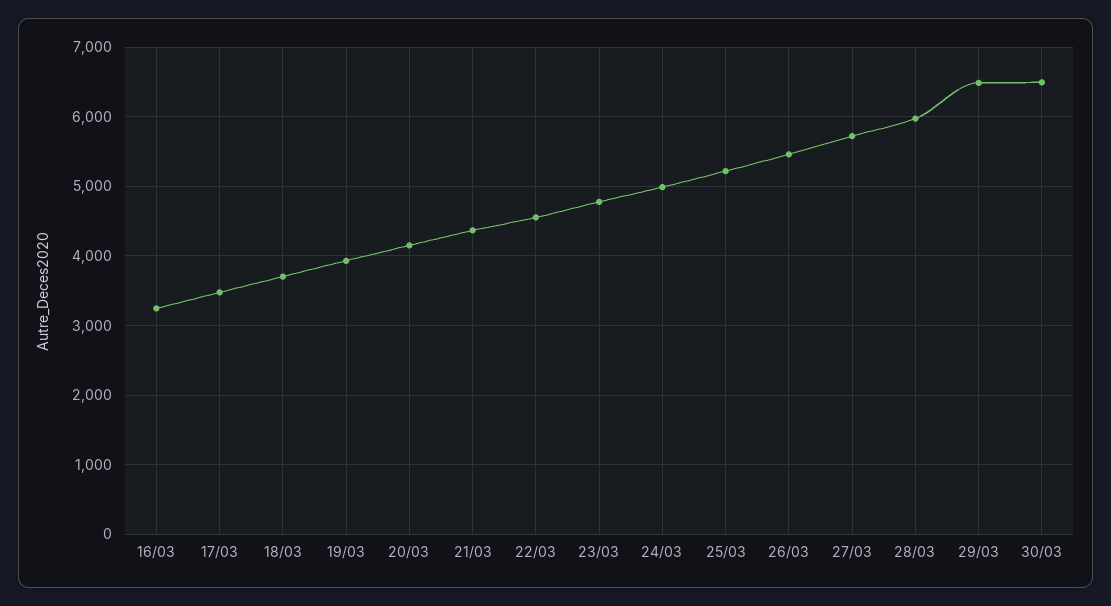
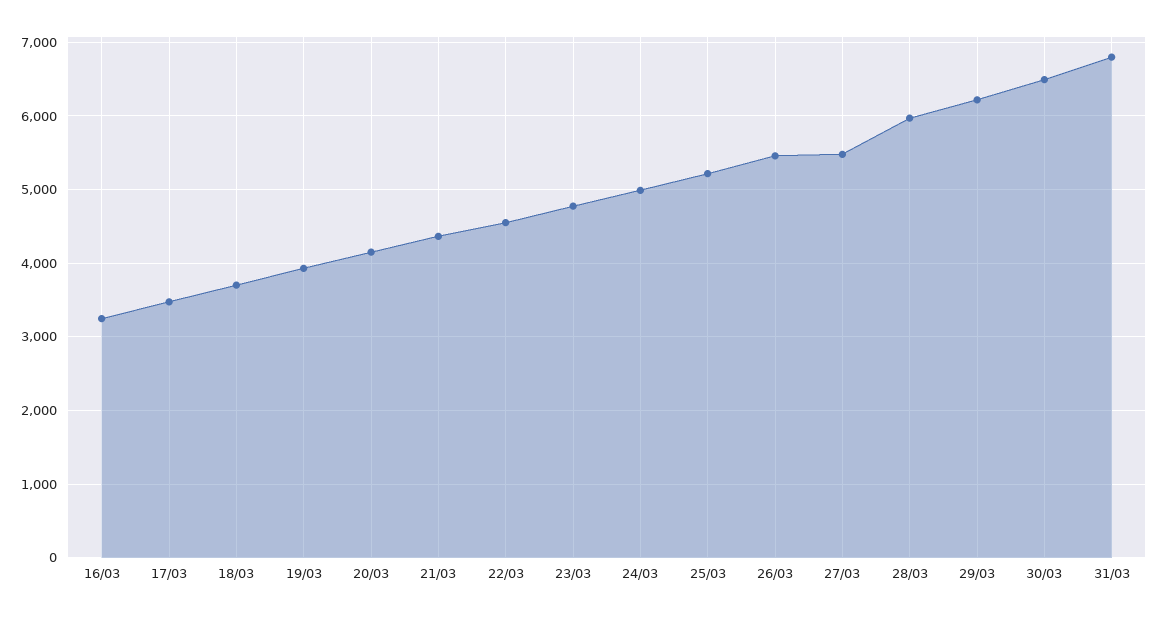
27/03: 5700 -> 5500
29/03: 6500 -> 6200
31/03: none -> 6800

